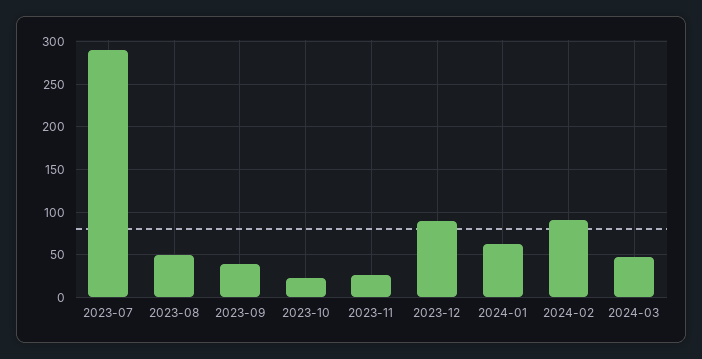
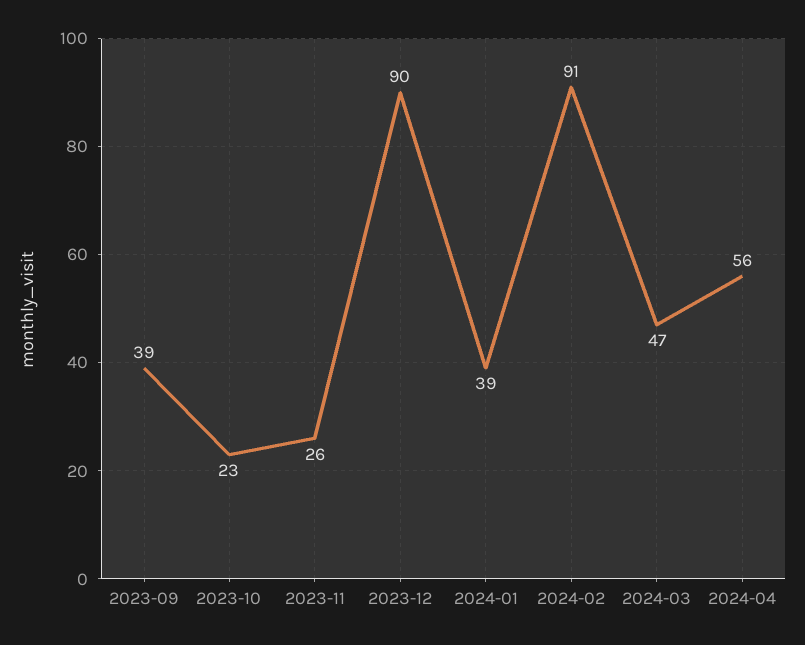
2023-07: 290 -> none
2023-08: 50 -> none
2024-01: 60 -> 39
2024-04: none -> 56

